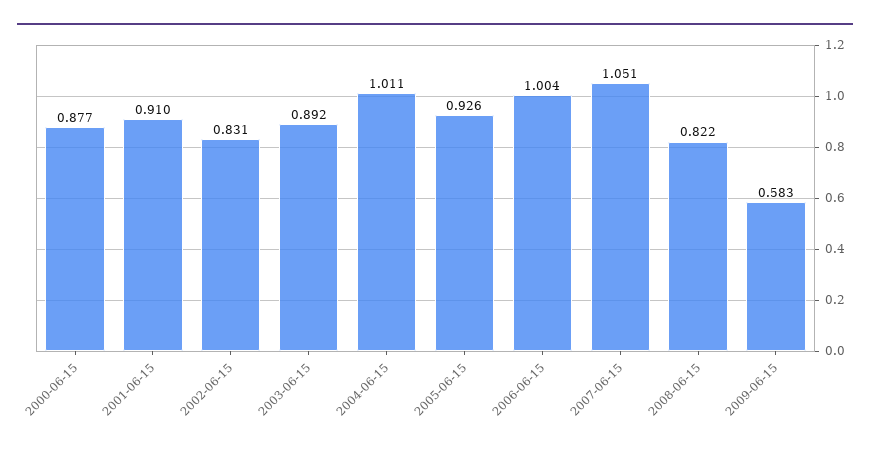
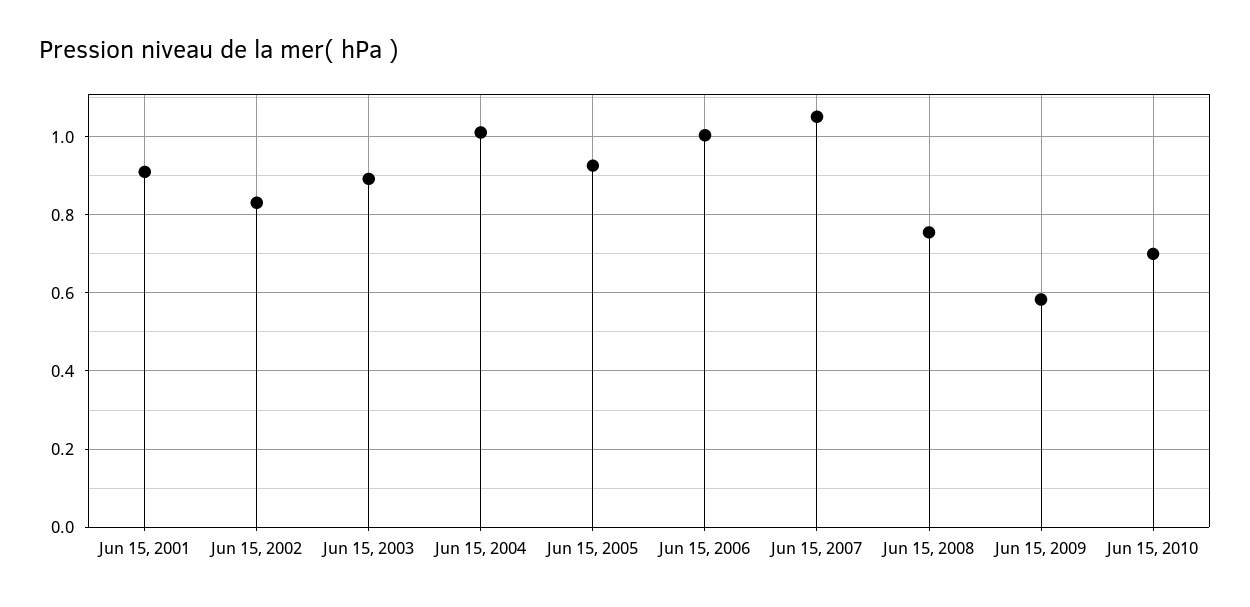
2000-06-15: 0.877 -> none
2008-06-15: 0.822 -> 0.76
Jun 15, 2010: none -> 0.7

